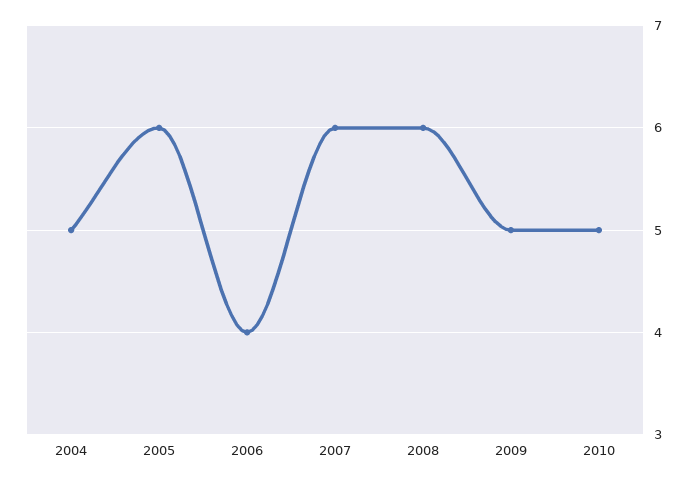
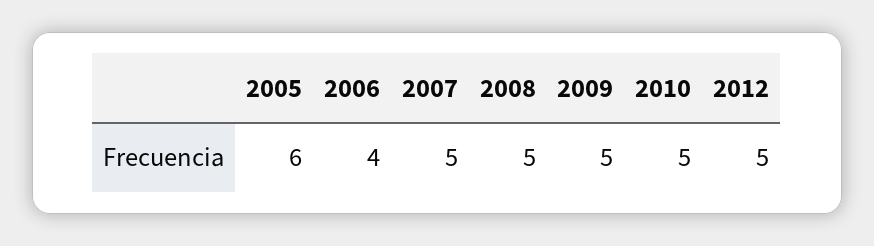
2004: 5 -> none
2007: 6 -> 5
2008: 6 -> 5
2012: none -> 5

